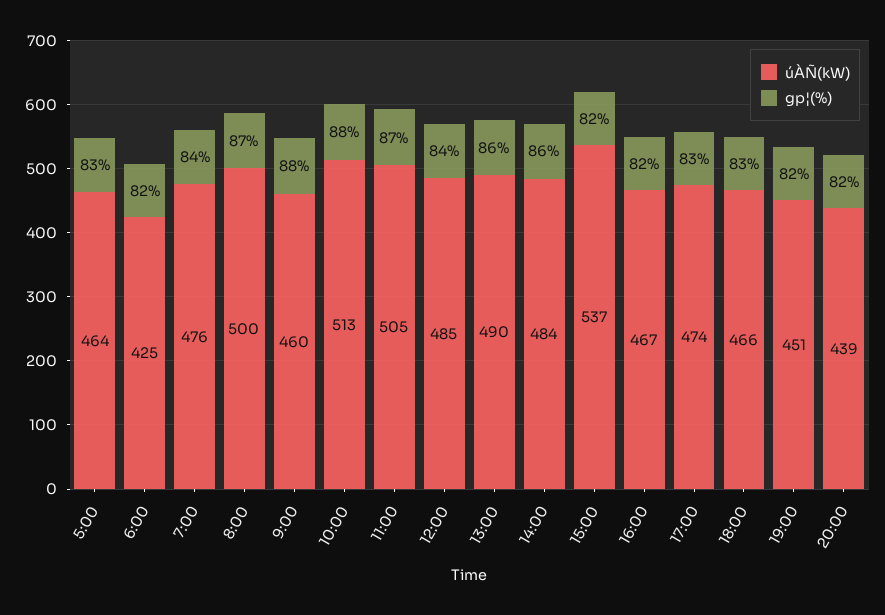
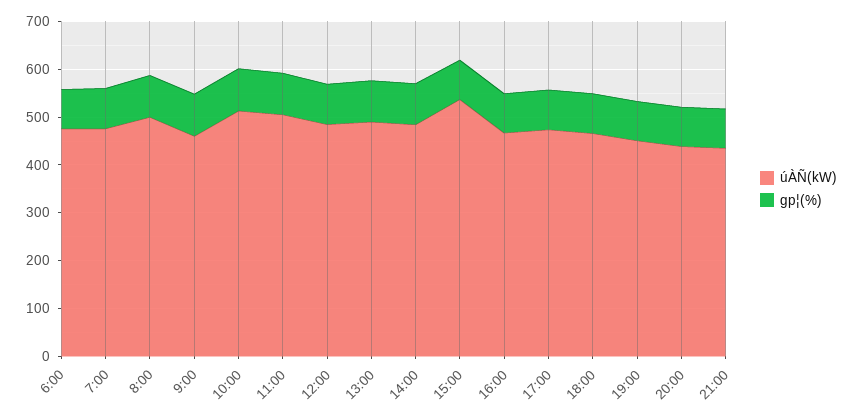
úÀÑ(kW), 5:00: 464 -> none
gp¦(%), 5:00: 83 -> none
úÀÑ(kW), 6:00: 425 -> 480
úÀÑ(kW), 21:00: none -> 440
gp¦(%), 21:00: none -> 80

